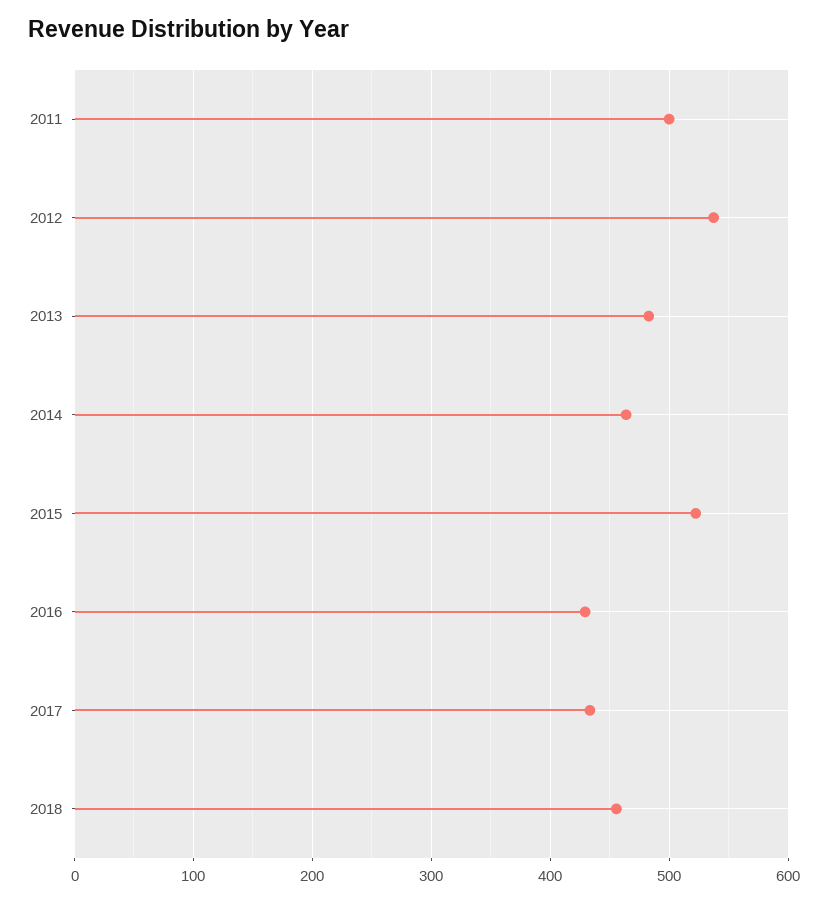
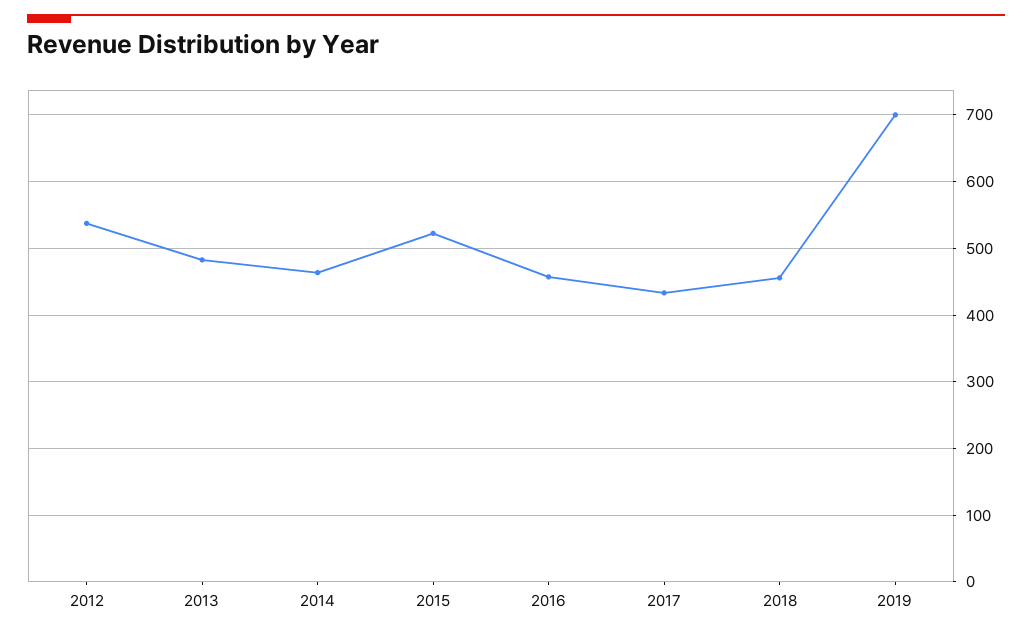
2011: 500 -> none
2016: 430 -> 460
2019: none -> 700

